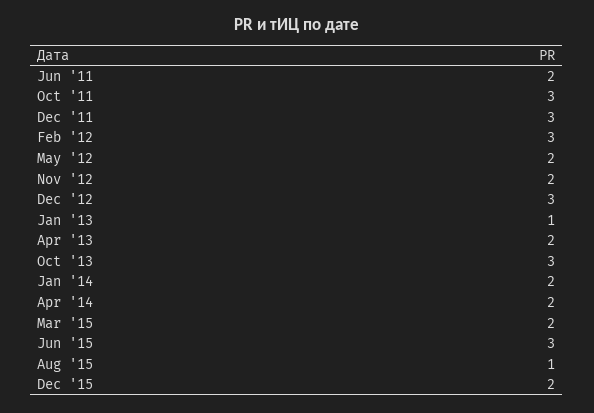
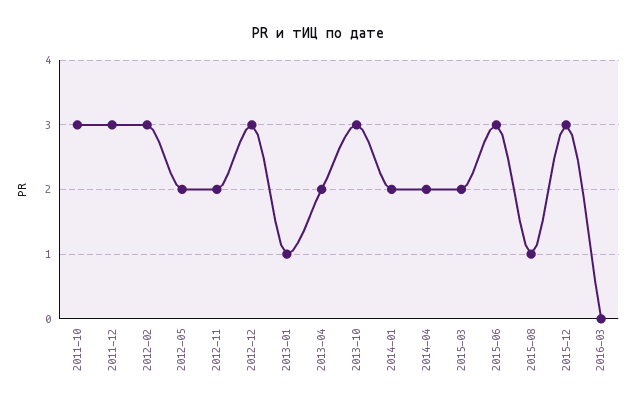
Jun '11: 2 -> none
Dec '15: 2 -> 3
2016-03: none -> 0

